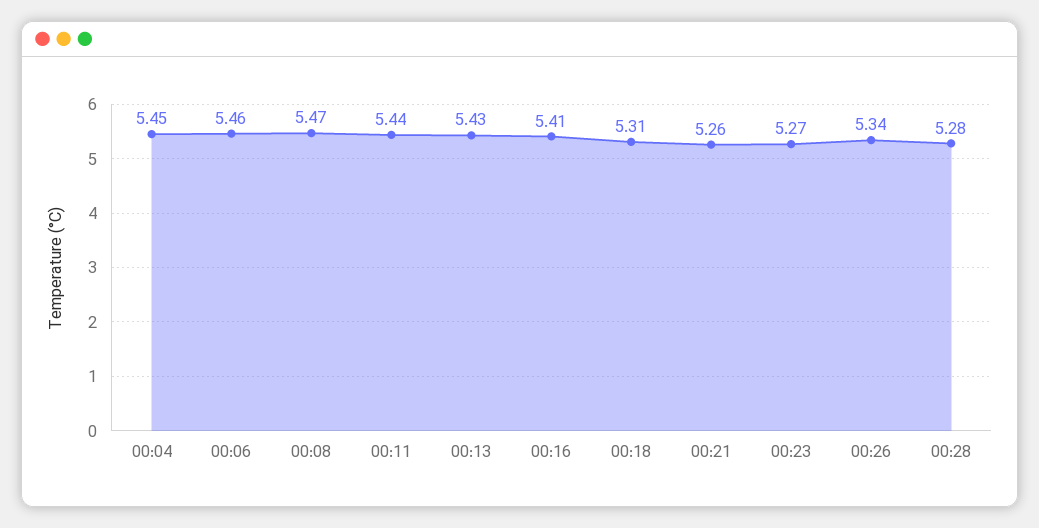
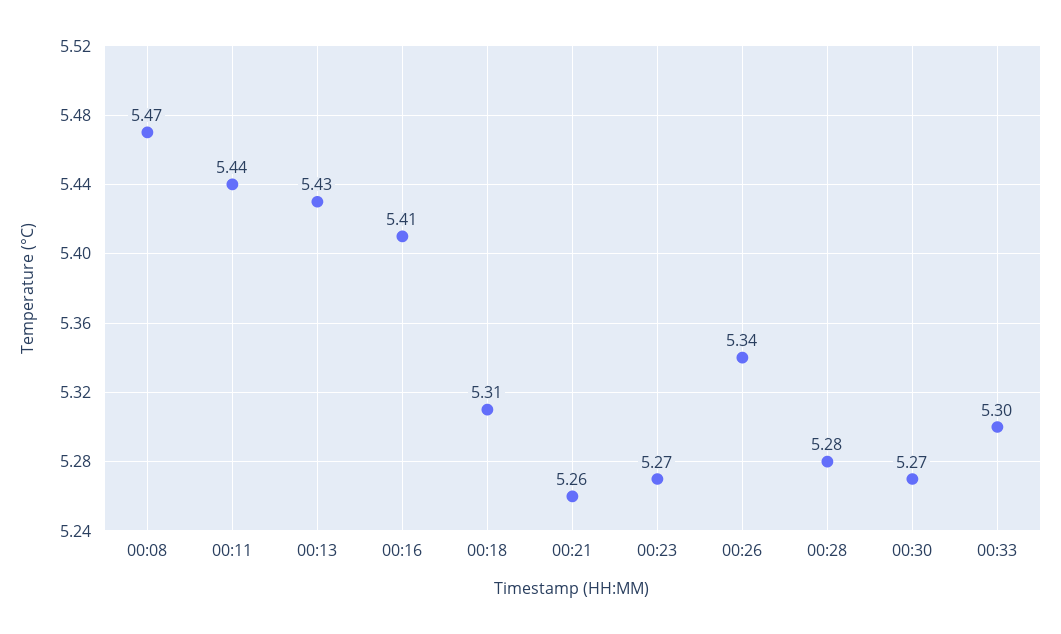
00:04: 5.45 -> none
00:06: 5.46 -> none
00:30: none -> 5.27
00:33: none -> 5.3

